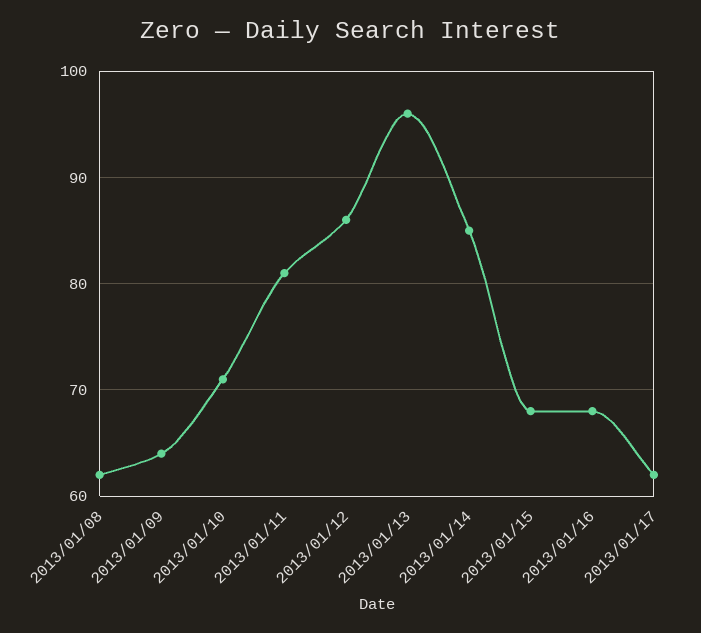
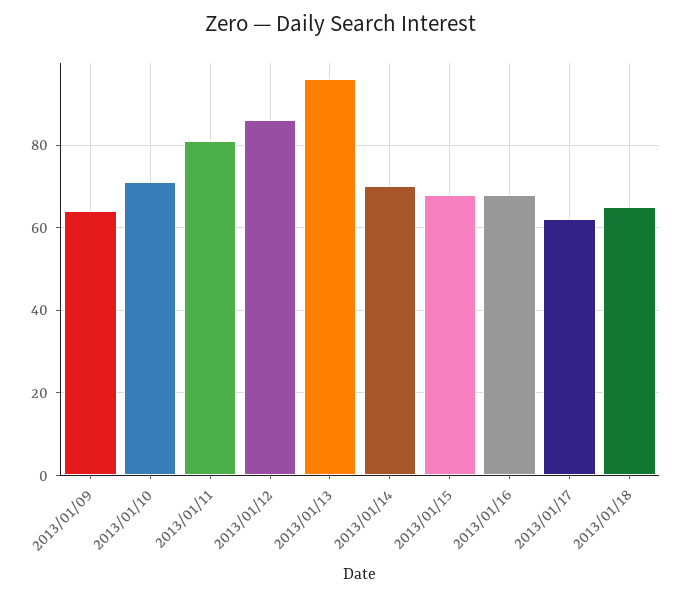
2013/01/08: 62 -> none
2013/01/14: 85 -> 70
2013/01/18: none -> 65

